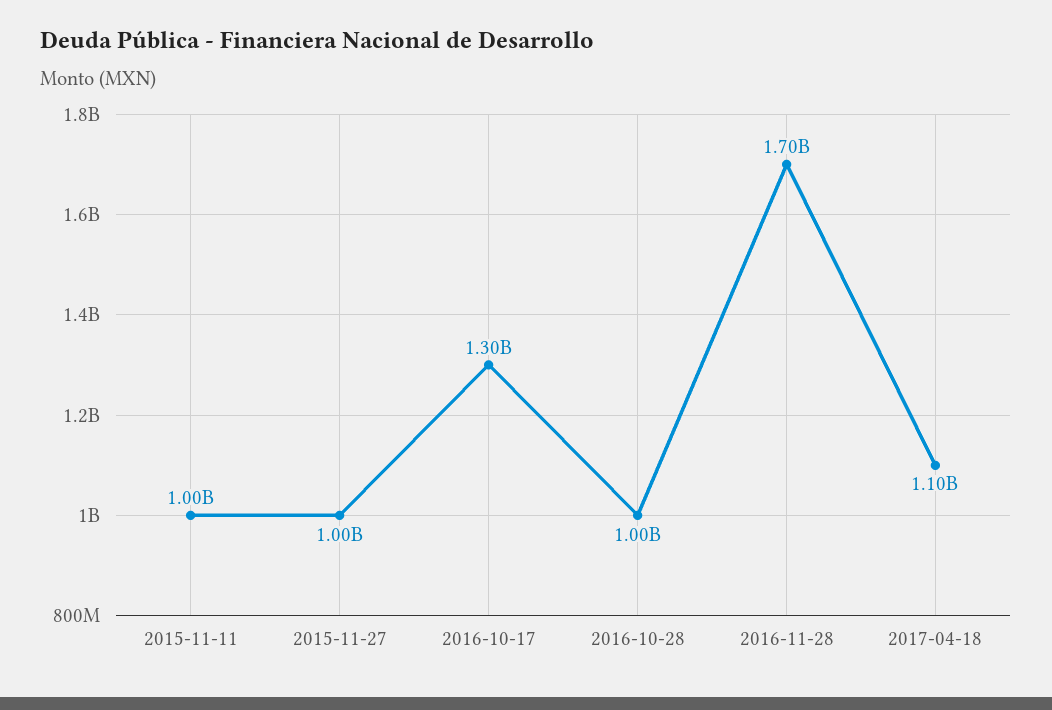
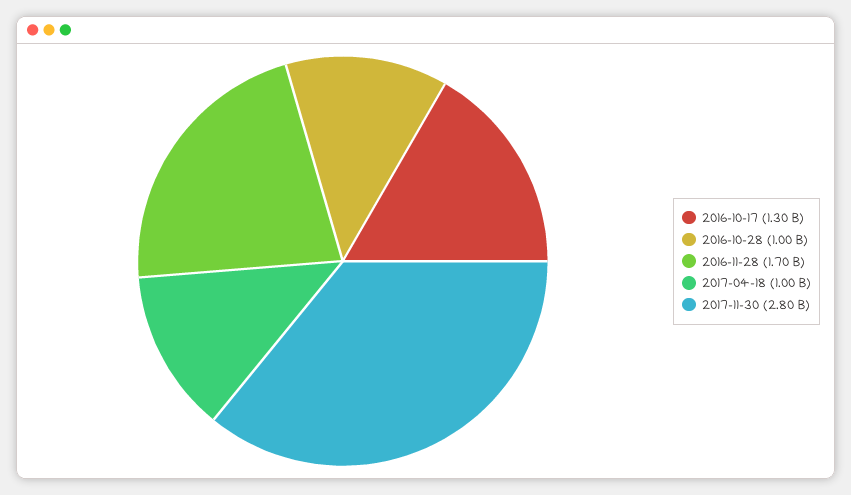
2015-11-11: 1000000000 -> none
2015-11-27: 1000000000 -> none
2017-04-18: 1100000000 -> 1000000000
2017-11-30: none -> 2800000000

